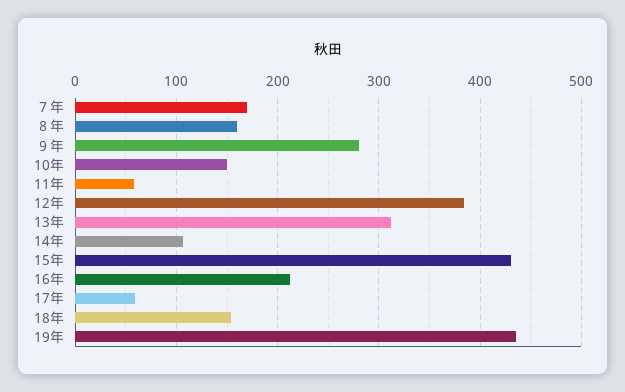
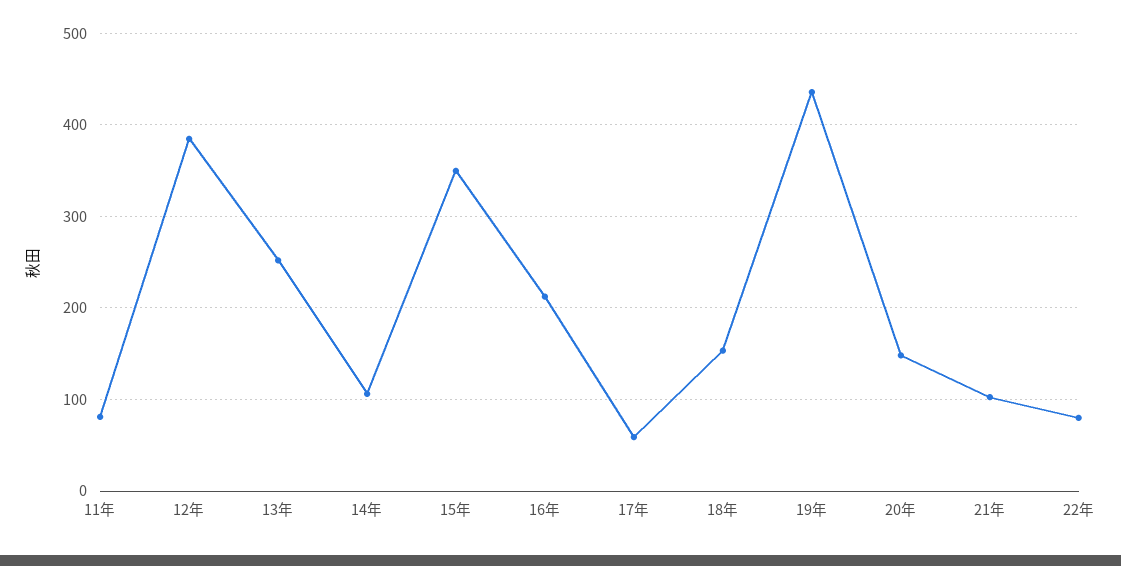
７年: 170 -> none
８年: 160 -> none
９年: 280 -> none
10年: 150 -> none
11年: 60 -> 80
13年: 310 -> 250
15年: 430 -> 350
20年: none -> 150
21年: none -> 100
22年: none -> 80

